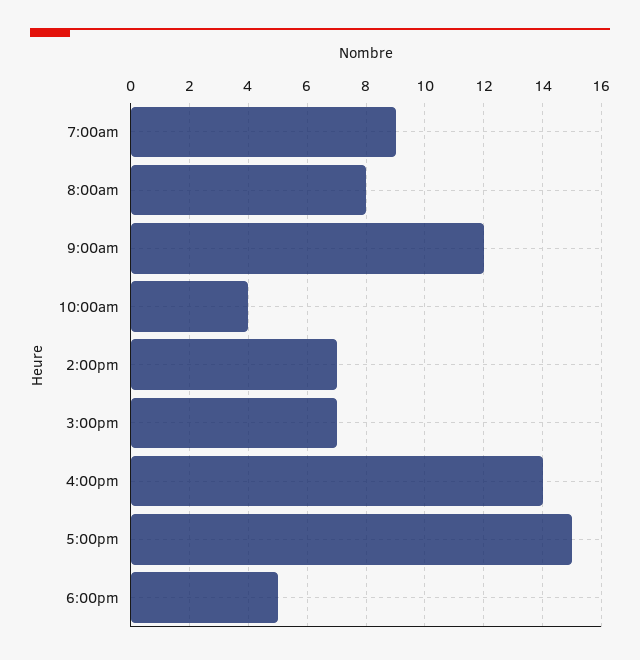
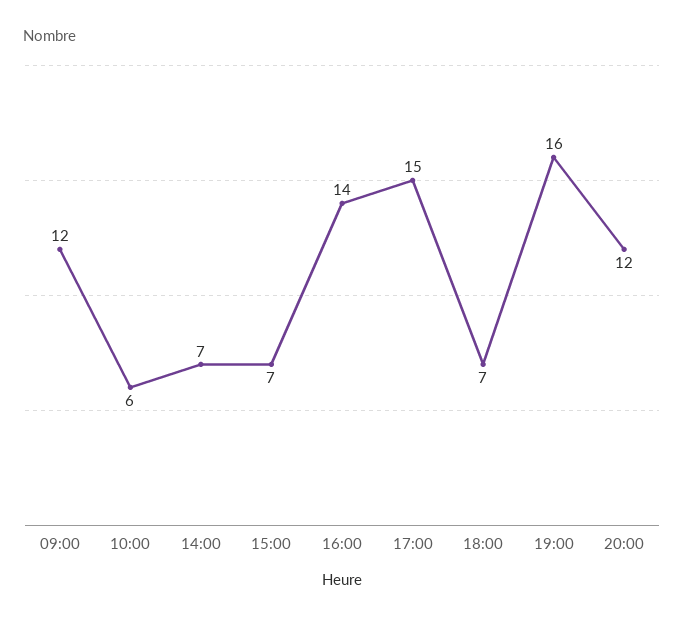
7:00am: 9 -> none
8:00am: 8 -> none
10:00am: 4 -> 6
6:00pm: 5 -> 7
19:00: none -> 16
20:00: none -> 12

